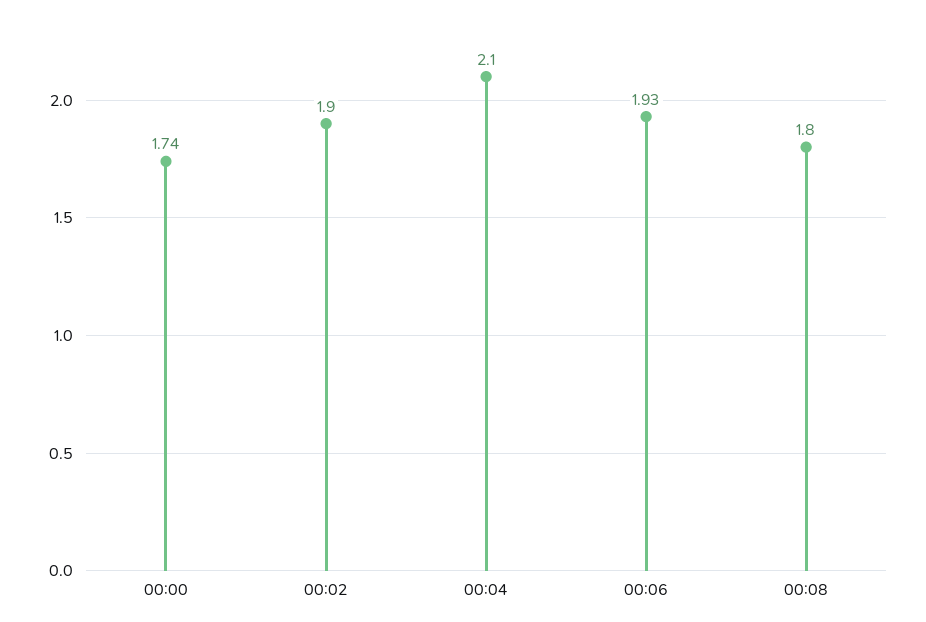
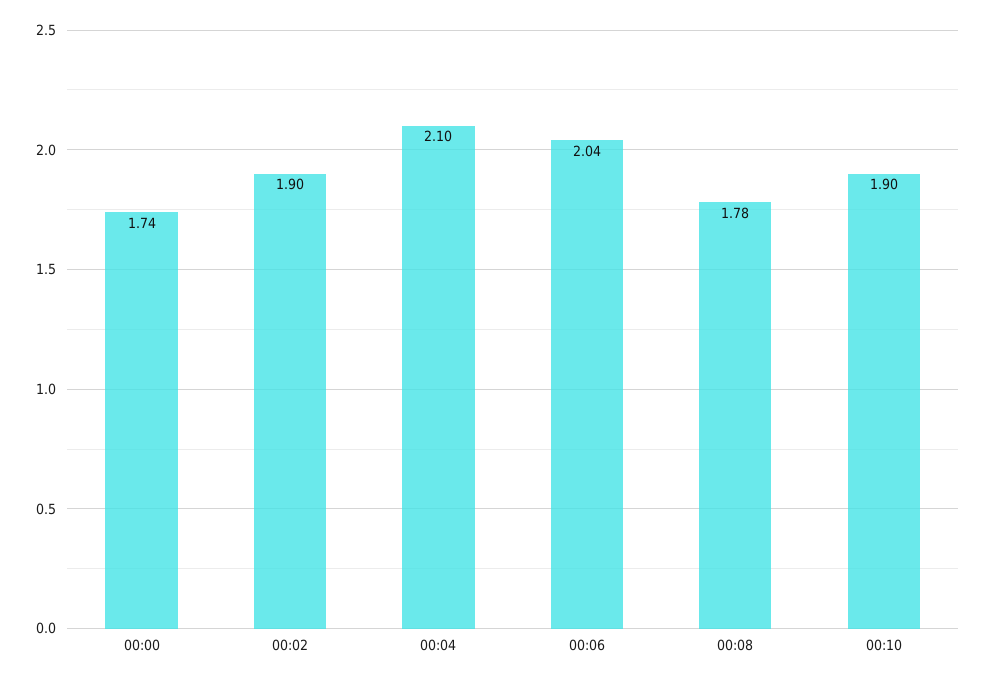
00:06: 1.93 -> 2.04
00:08: 1.8 -> 1.78
00:10: none -> 1.9

